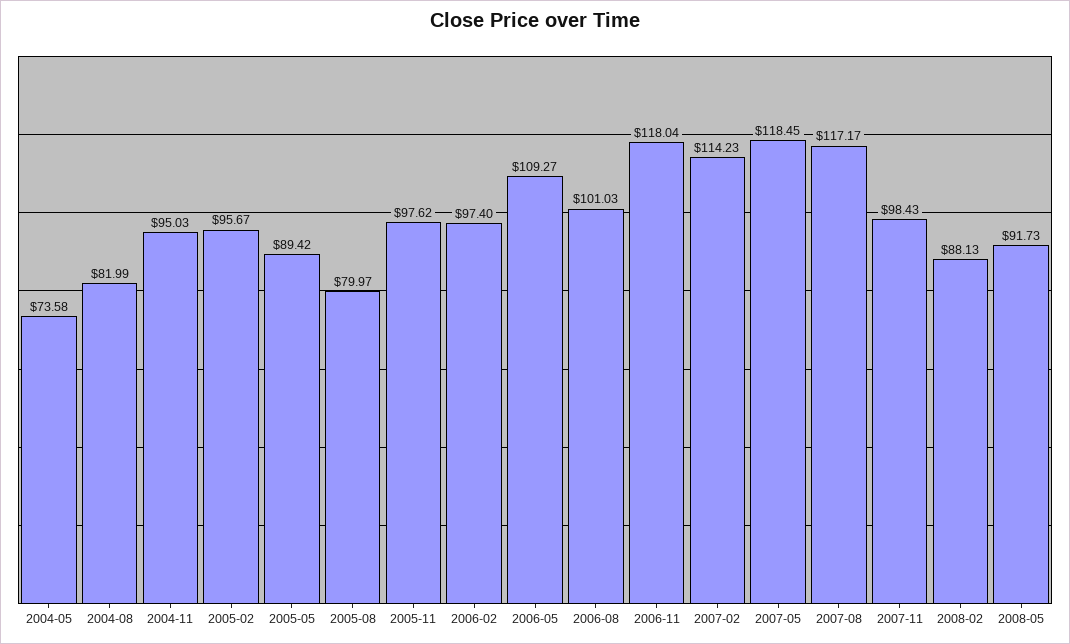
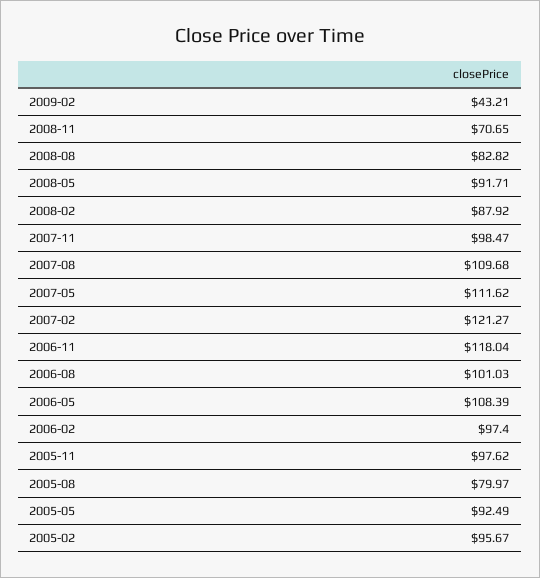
2004-05: 73.58 -> none
2004-08: 81.99 -> none
2004-11: 95.03 -> none
2005-05: 89.42 -> 92.49
2006-05: 109.27 -> 108.39
2007-02: 114.23 -> 121.27
2007-05: 118.45 -> 111.62
2007-08: 117.17 -> 109.68
2007-11: 98.43 -> 98.47
2008-02: 88.13 -> 87.92
2008-05: 91.73 -> 91.71
2009-02: none -> 43.21
2008-11: none -> 70.65
2008-08: none -> 82.82

